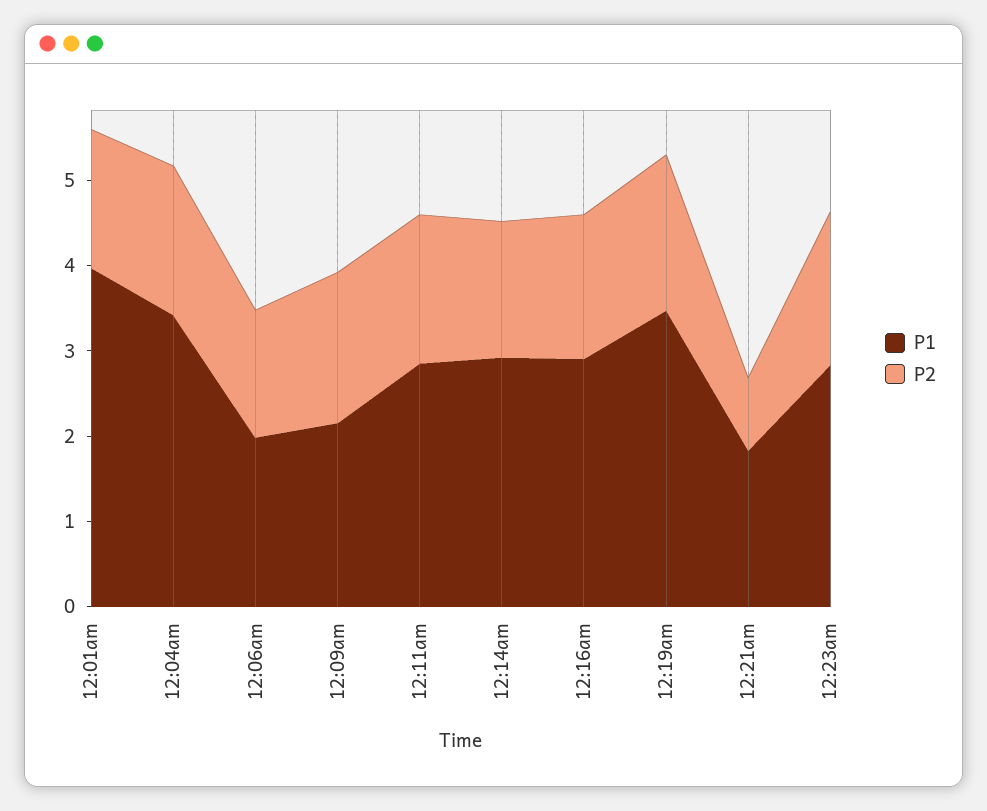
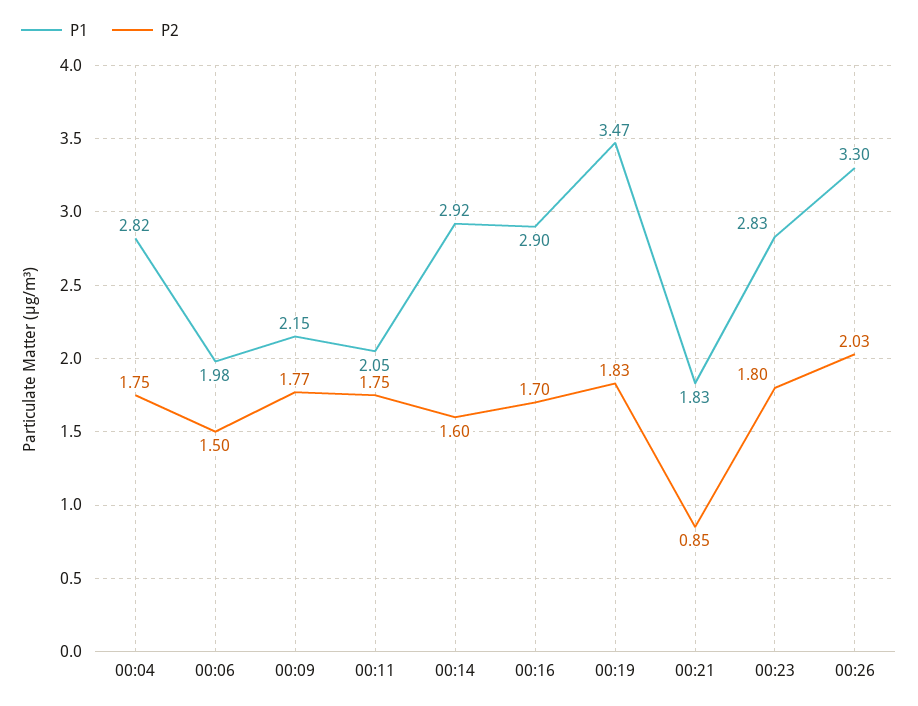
P1, 12:01am: 4 -> none
P2, 12:01am: 1.6 -> none
P1, 12:04am: 3.4 -> 2.82
P1, 12:11am: 2.8 -> 2.05
P1, 00:26: none -> 3.3
P2, 00:26: none -> 2.03

